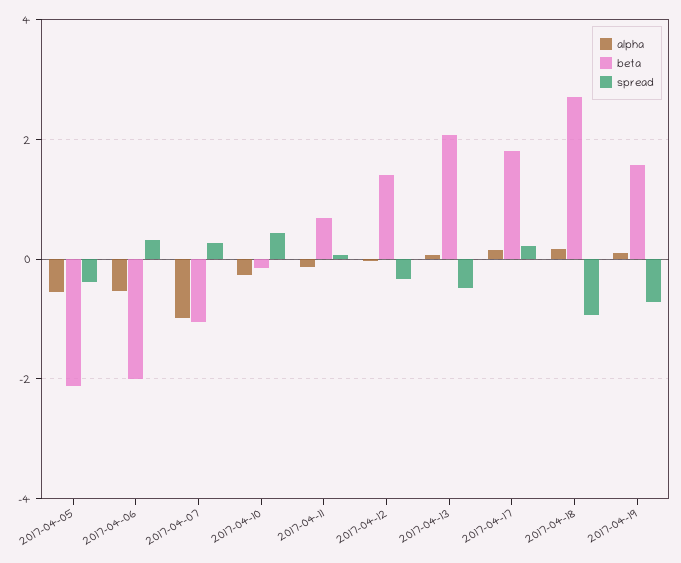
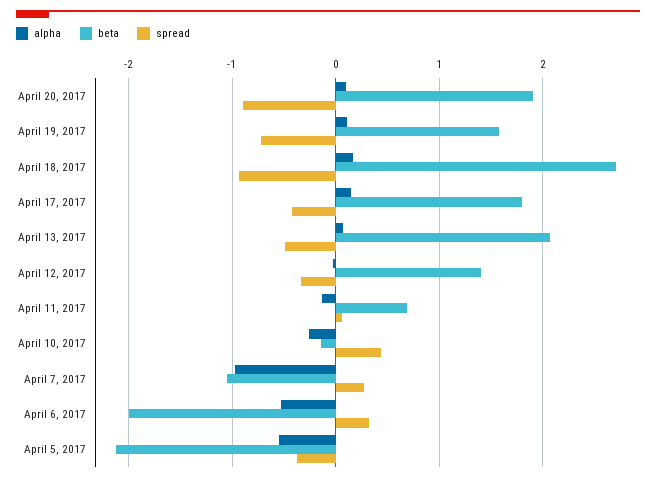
spread, 2017-04-17: 0.2 -> -0.4
alpha, April 20, 2017: none -> 0.1
beta, April 20, 2017: none -> 1.9
spread, April 20, 2017: none -> -0.9

